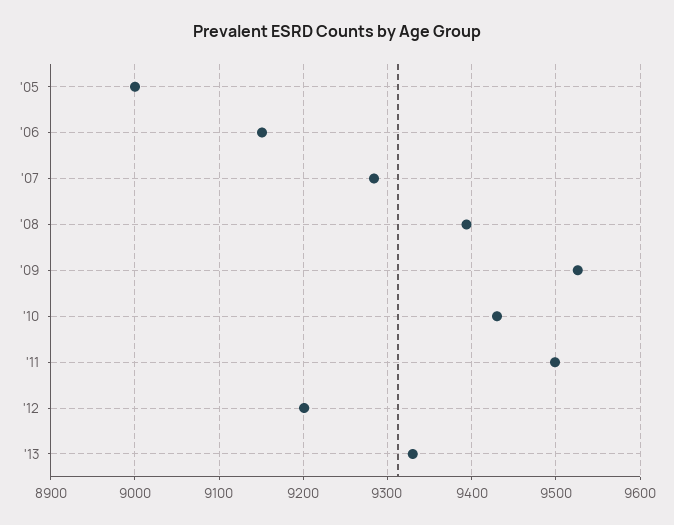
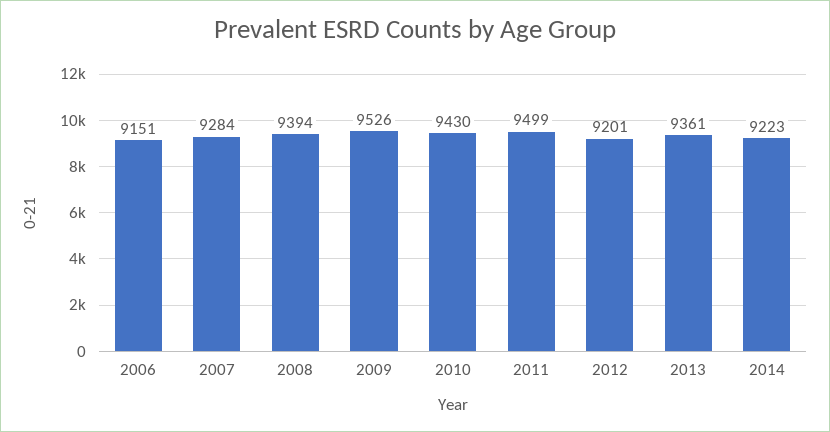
'05: 9000 -> none
'13: 9330 -> 9361
2014: none -> 9223

